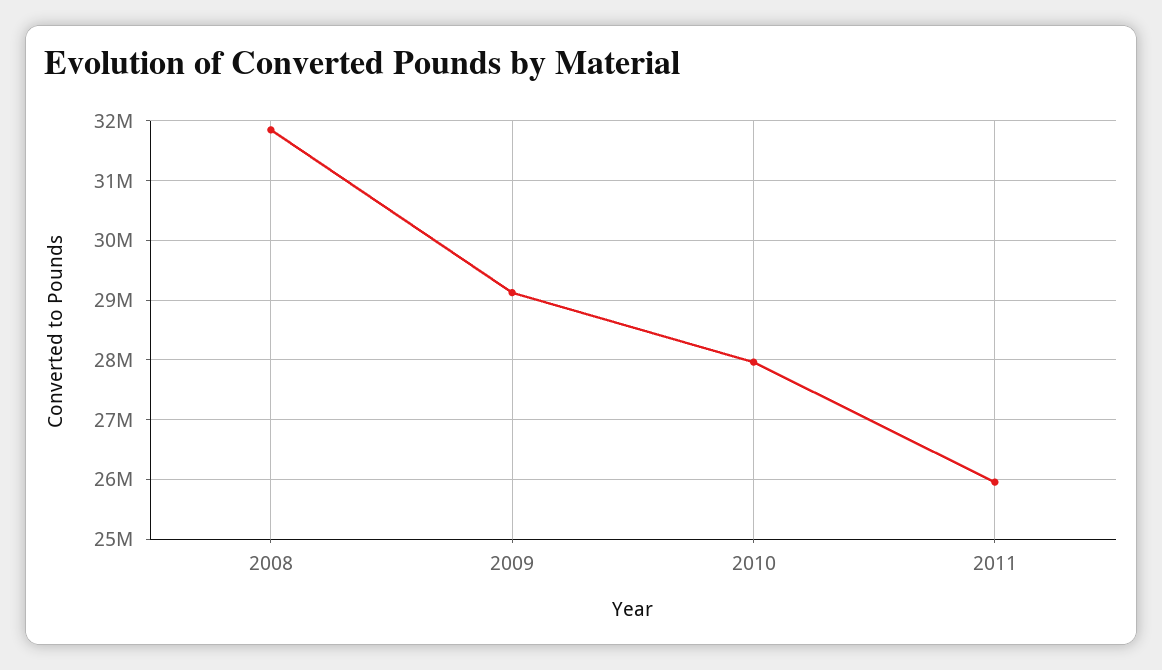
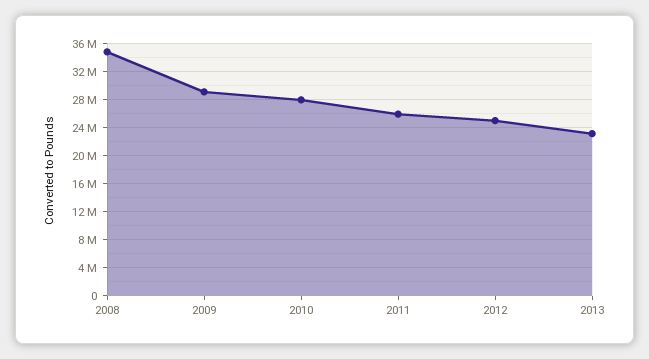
2008: 31800000 -> 35000000
2012: none -> 25000000
2013: none -> 23000000

